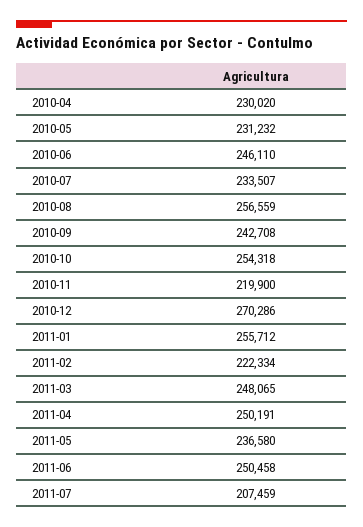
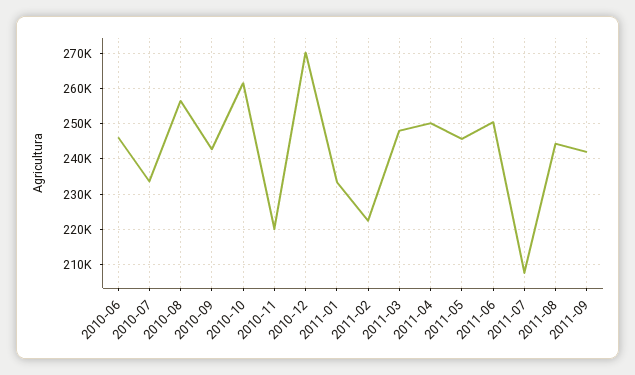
2010-04: 230020 -> none
2010-05: 231232 -> none
2010-10: 254318 -> 262000
2011-01: 255712 -> 234000
2011-05: 236580 -> 246000
2011-08: none -> 244000
2011-09: none -> 242000

